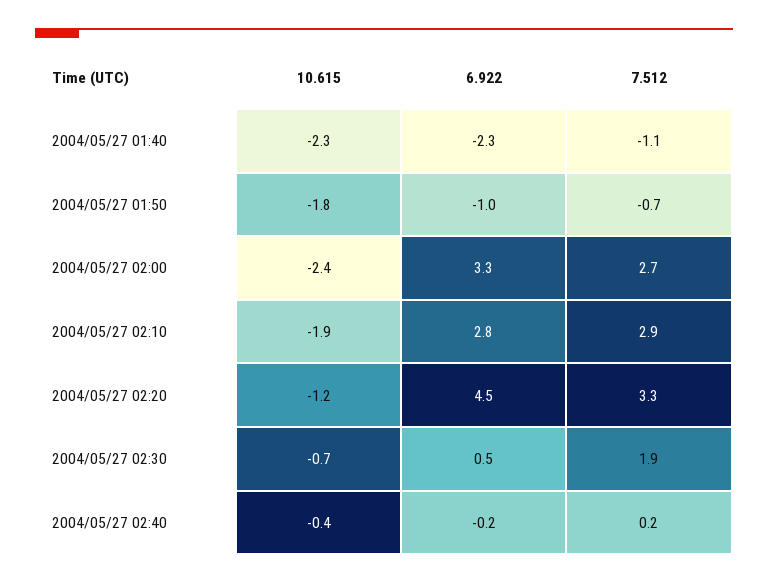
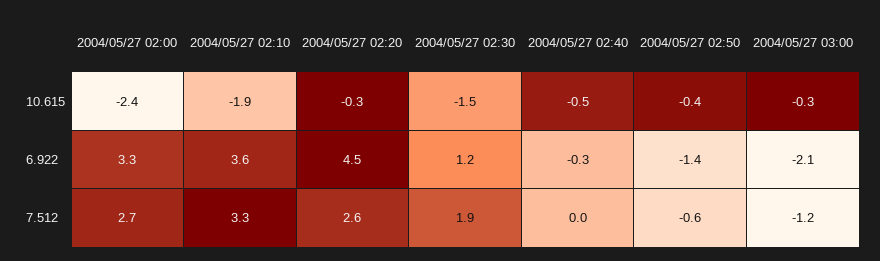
10.615, 2004/05/27 01:40: -2.3 -> none
6.922, 2004/05/27 01:40: -2.3 -> none
7.512, 2004/05/27 01:40: -1.1 -> none
10.615, 2004/05/27 01:50: -1.8 -> none
6.922, 2004/05/27 01:50: -1 -> none
7.512, 2004/05/27 01:50: -0.7 -> none
6.922, 2004/05/27 02:10: 2.8 -> 3.6
7.512, 2004/05/27 02:10: 2.9 -> 3.3
10.615, 2004/05/27 02:20: -1.2 -> -0.3
7.512, 2004/05/27 02:20: 3.3 -> 2.6
10.615, 2004/05/27 02:30: -0.7 -> -1.5
6.922, 2004/05/27 02:30: 0.5 -> 1.2
10.615, 2004/05/27 02:40: -0.4 -> -0.5
6.922, 2004/05/27 02:40: -0.2 -> -0.3
7.512, 2004/05/27 02:40: 0.2 -> 0
10.615, 2004/05/27 02:50: none -> -0.4
10.615, 2004/05/27 03:00: none -> -0.3
6.922, 2004/05/27 02:50: none -> -1.4
6.922, 2004/05/27 03:00: none -> -2.1
7.512, 2004/05/27 02:50: none -> -0.6
7.512, 2004/05/27 03:00: none -> -1.2

